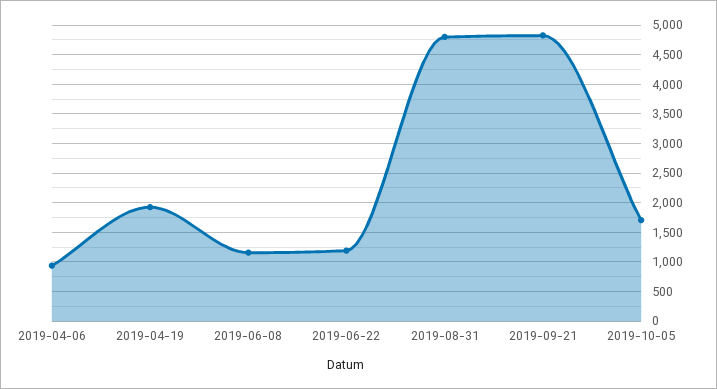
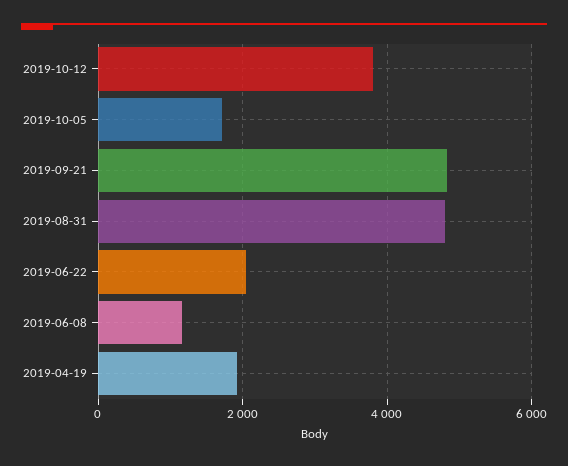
2019-04-06: 1000 -> none
2019-06-22: 1250 -> 2000
2019-10-12: none -> 3800

